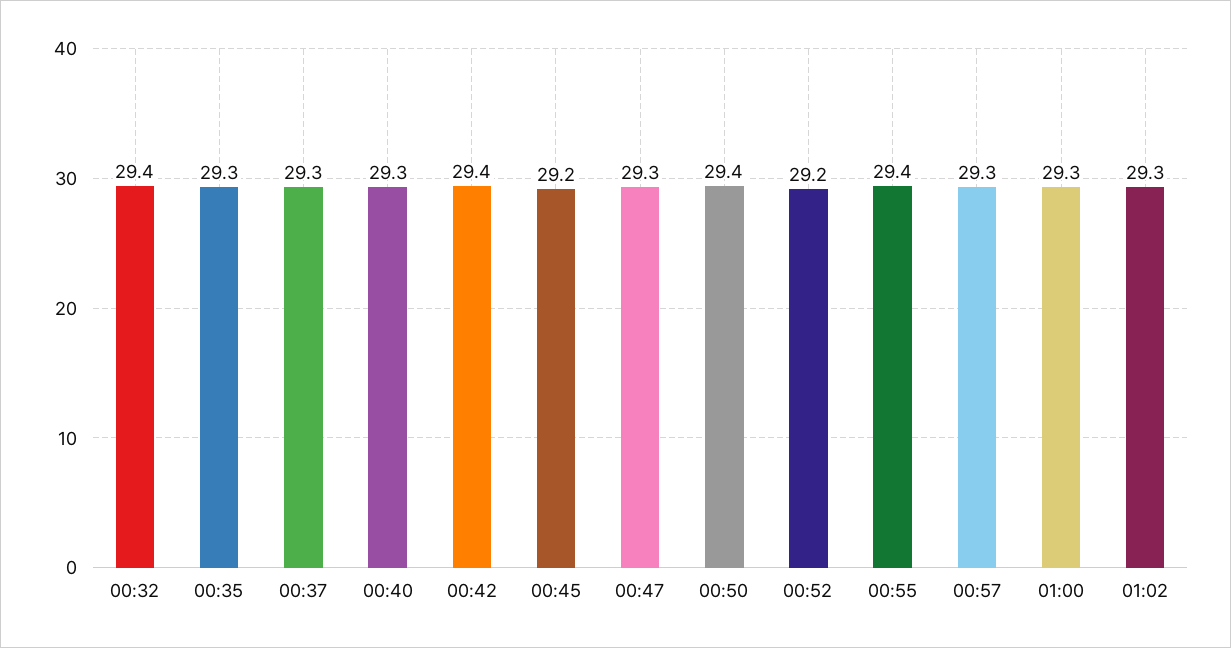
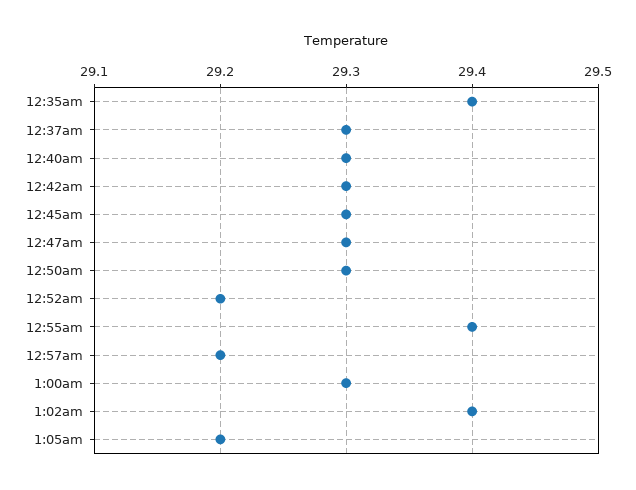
00:32: 29.4 -> none
00:35: 29.3 -> 29.4
00:42: 29.4 -> 29.3
00:45: 29.2 -> 29.3
00:50: 29.4 -> 29.3
00:57: 29.3 -> 29.2
01:02: 29.3 -> 29.4
1:05am: none -> 29.2

